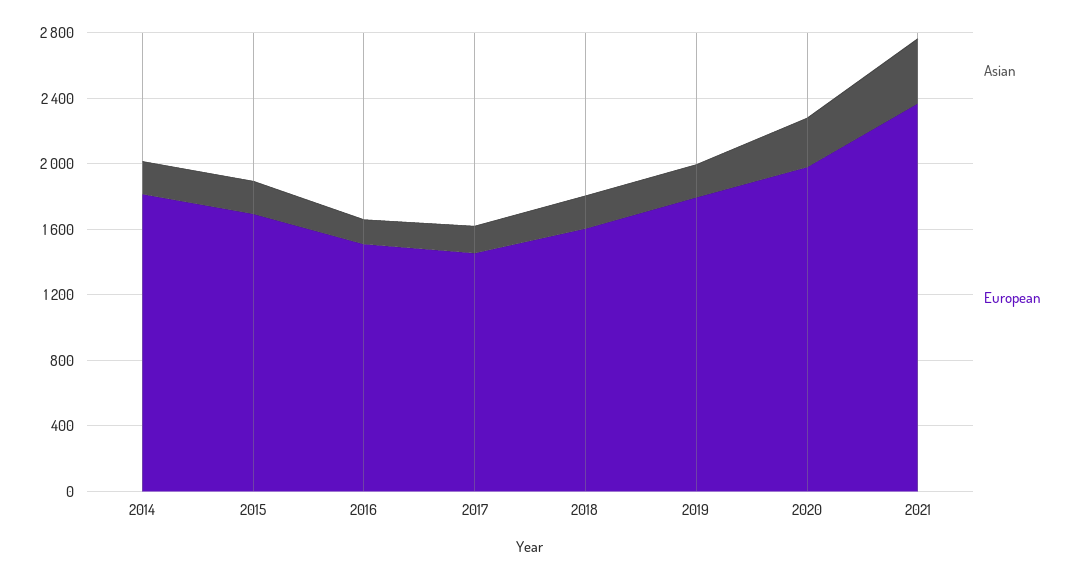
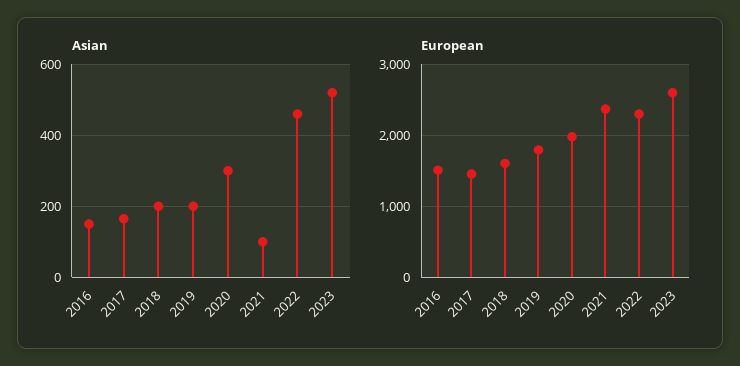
Asian, 2014: 200 -> none
European, 2014: 1800 -> none
Asian, 2015: 200 -> none
European, 2015: 1700 -> none
Asian, 2021: 400 -> 100
Asian, 2022: none -> 460
Asian, 2023: none -> 520
European, 2022: none -> 2300
European, 2023: none -> 2600

